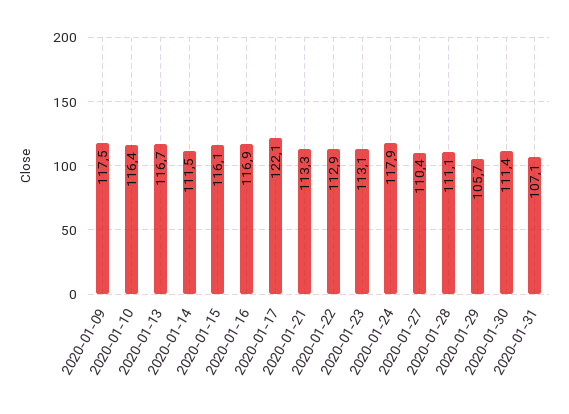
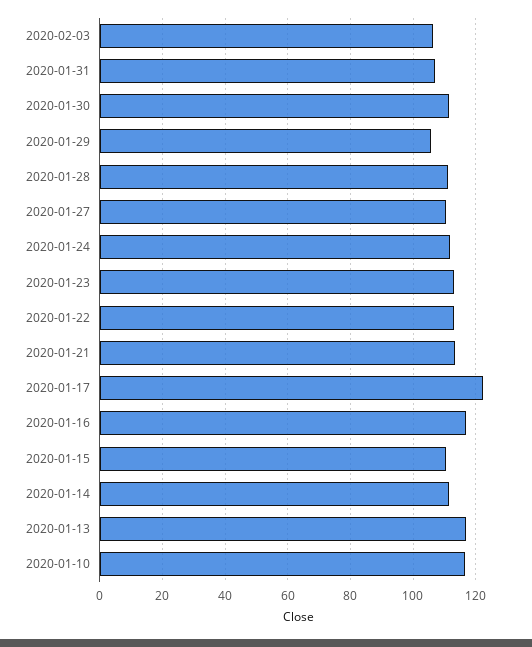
2020-01-09: 117.5 -> none
2020-01-15: 116.1 -> 110
2020-01-24: 117.9 -> 112
2020-02-03: none -> 106

